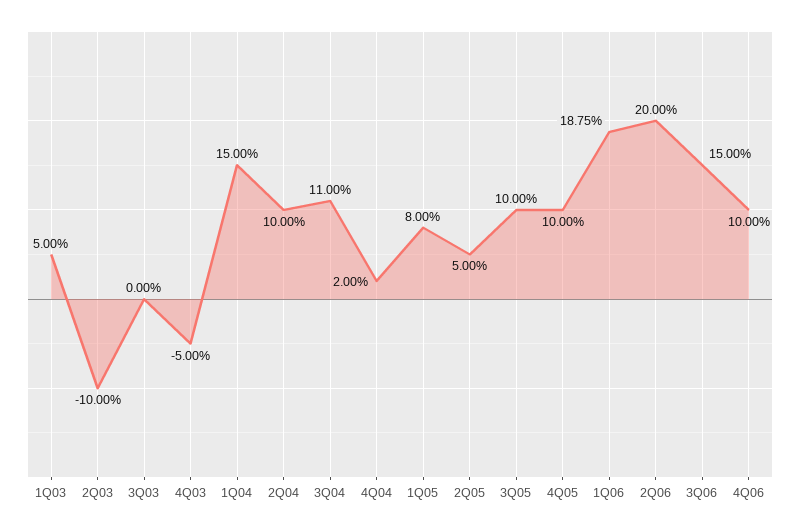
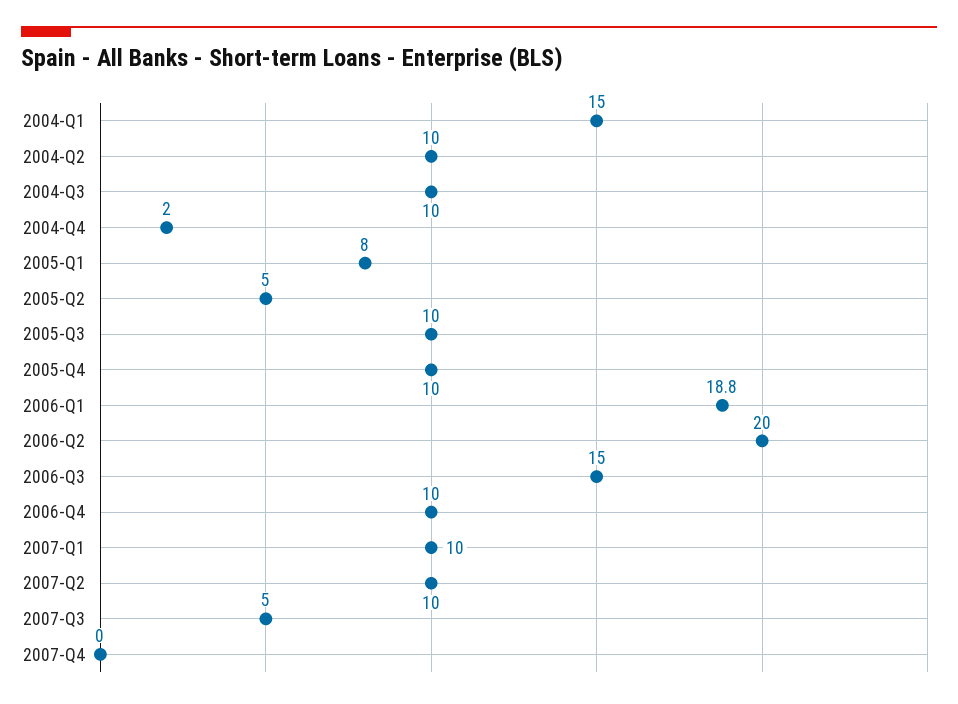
1Q03: 5 -> none
2Q03: -10 -> none
3Q03: 0 -> none
4Q03: -5 -> none
3Q04: 11 -> 10
2007-Q1: none -> 10
2007-Q2: none -> 10
2007-Q3: none -> 5
2007-Q4: none -> 0

